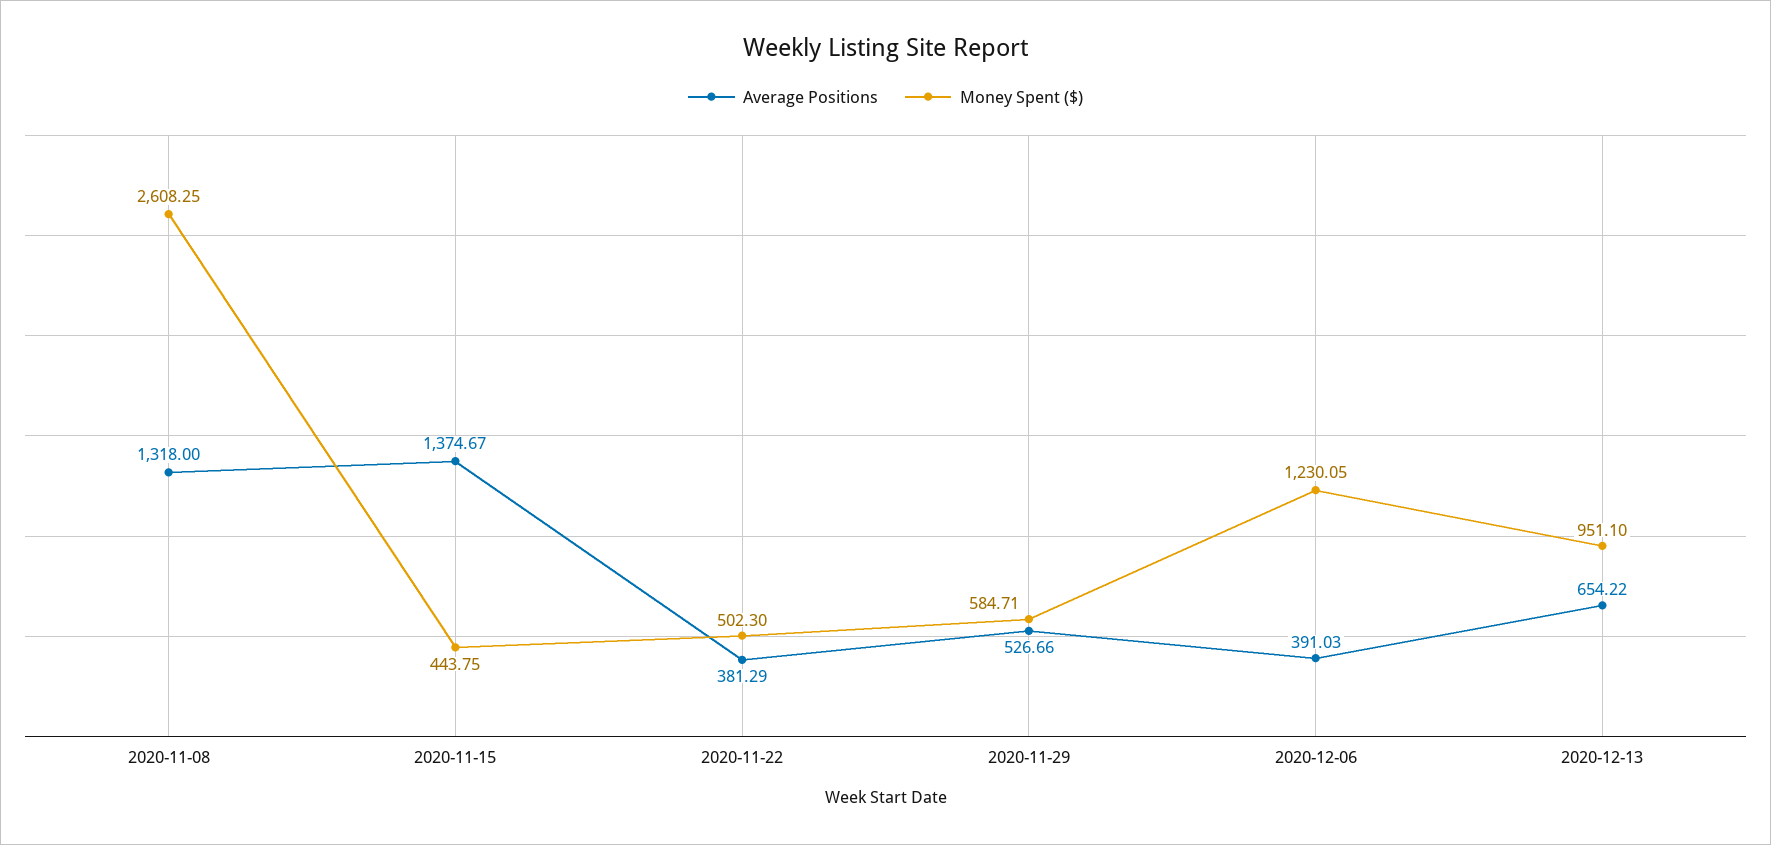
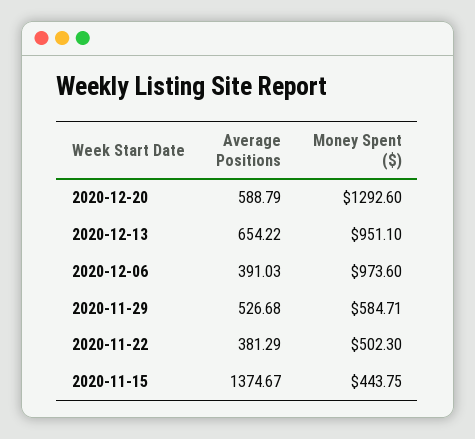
Average Positions, 2020-11-08: 1318 -> none
Money Spent ($), 2020-11-08: 2608.25 -> none
Average Positions, 2020-11-29: 526.66 -> 526.68
Money Spent ($), 2020-12-06: 1230.05 -> 973.6
Average Positions, 2020-12-20: none -> 588.79
Money Spent ($), 2020-12-20: none -> 1292.6

